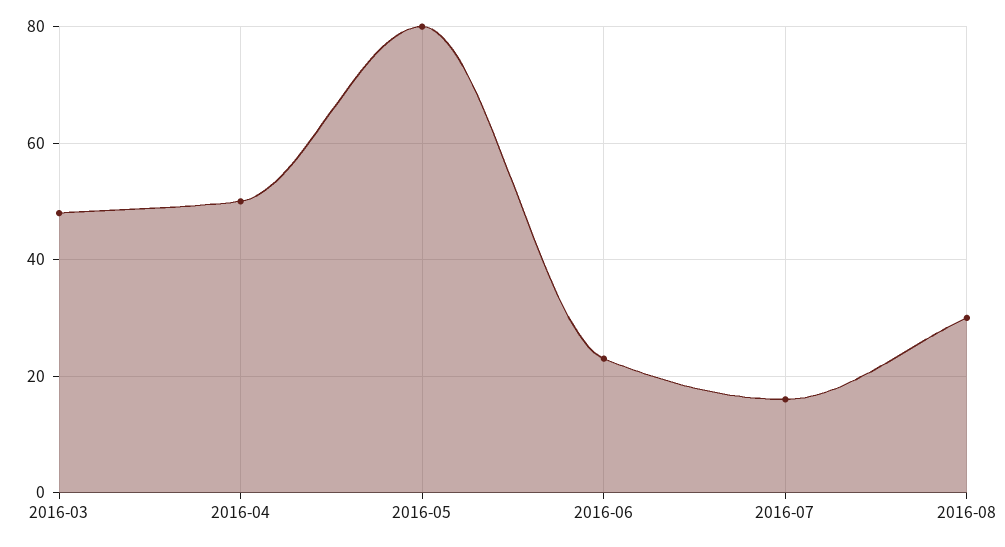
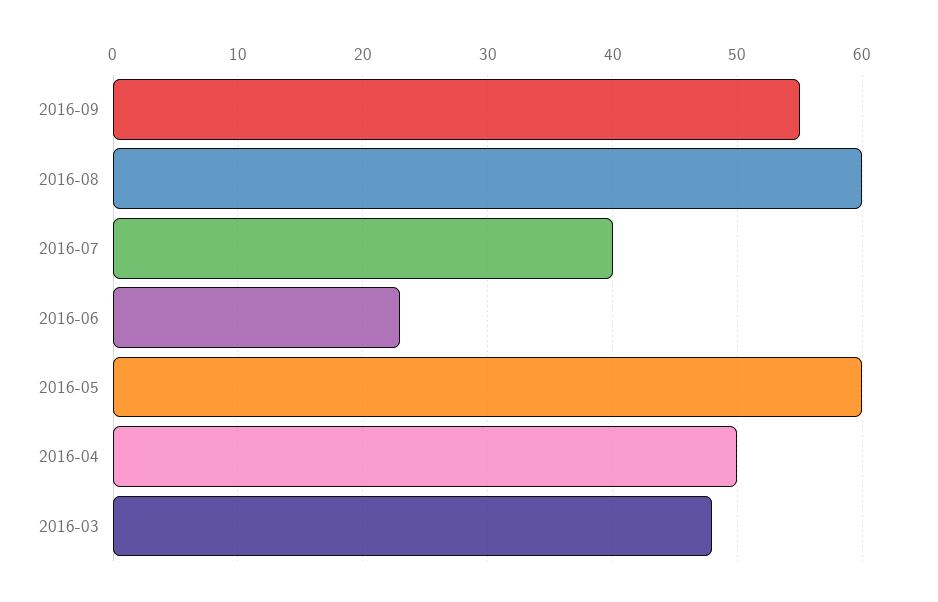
2016-05: 80 -> 60
2016-07: 15 -> 40
2016-08: 30 -> 60
2016-09: none -> 55

